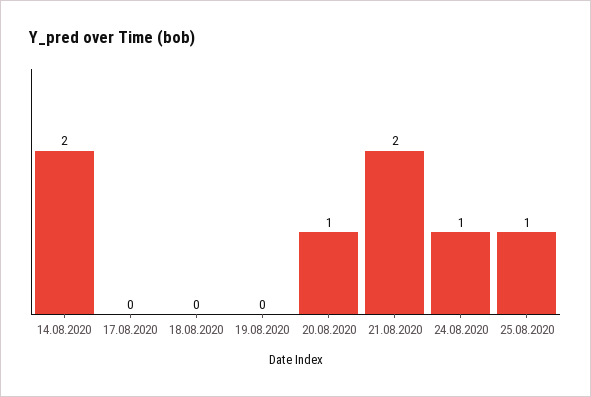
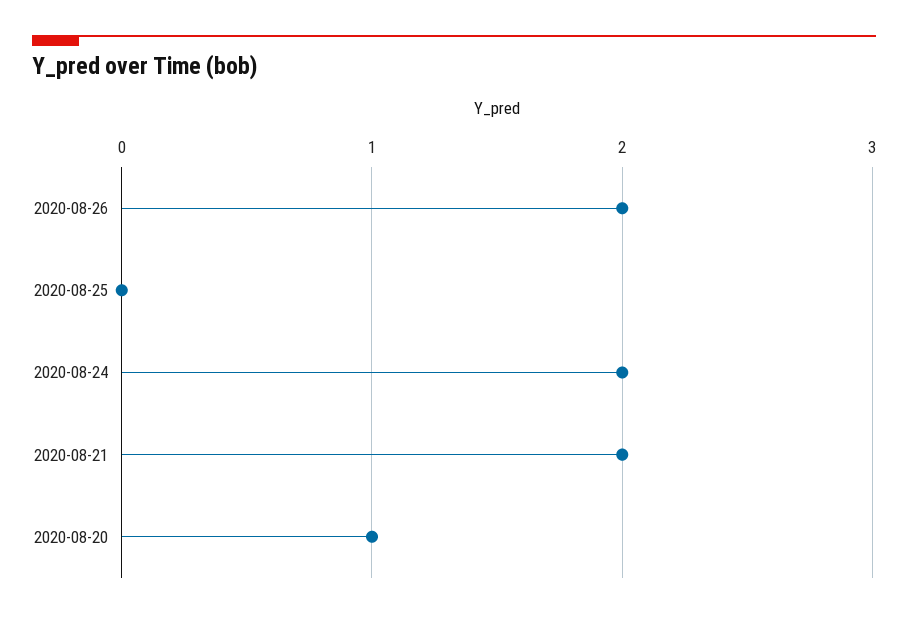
14.08.2020: 2 -> none
17.08.2020: 0 -> none
18.08.2020: 0 -> none
19.08.2020: 0 -> none
24.08.2020: 1 -> 2
25.08.2020: 1 -> 0
2020-08-26: none -> 2

